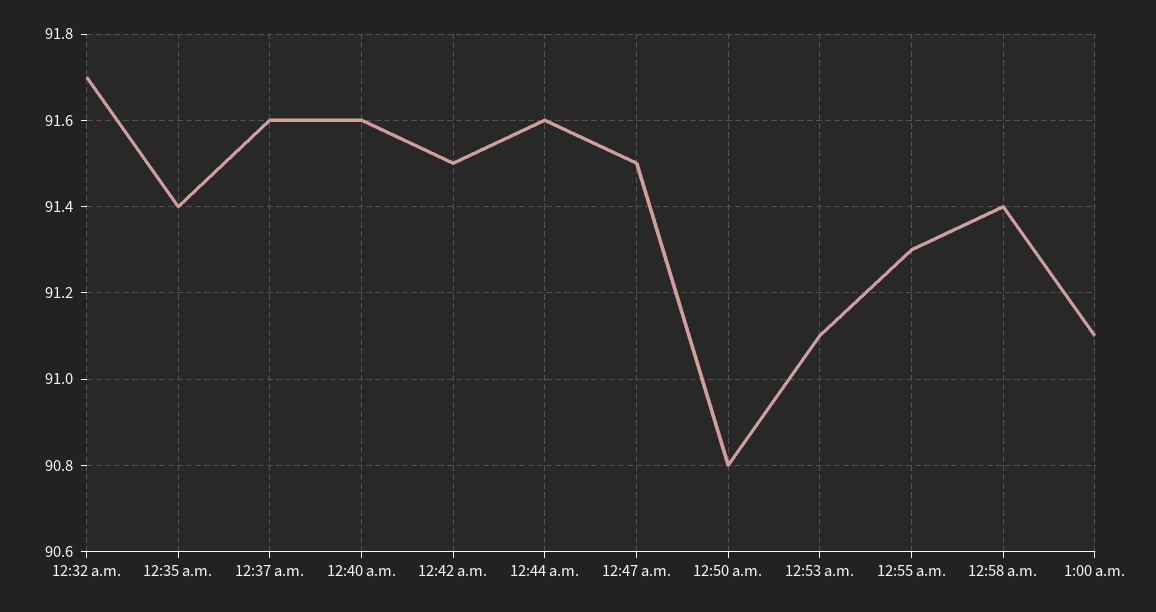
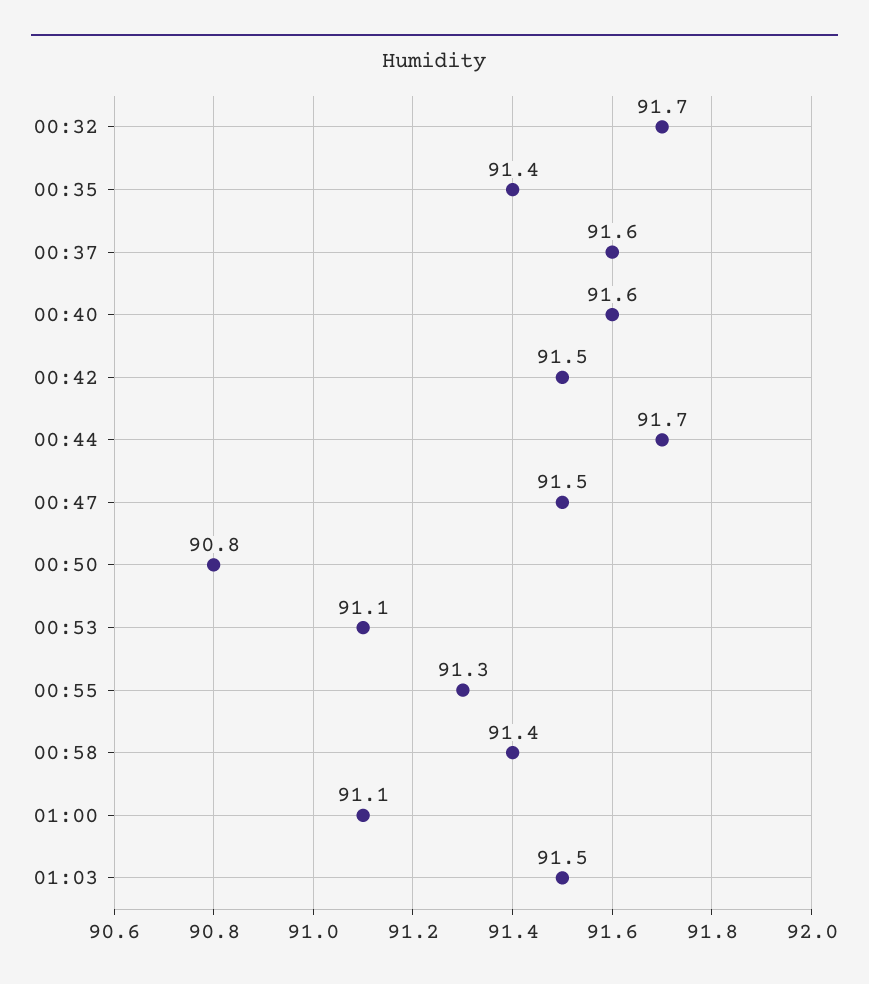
12:44 a.m.: 91.6 -> 91.7
01:03: none -> 91.5

